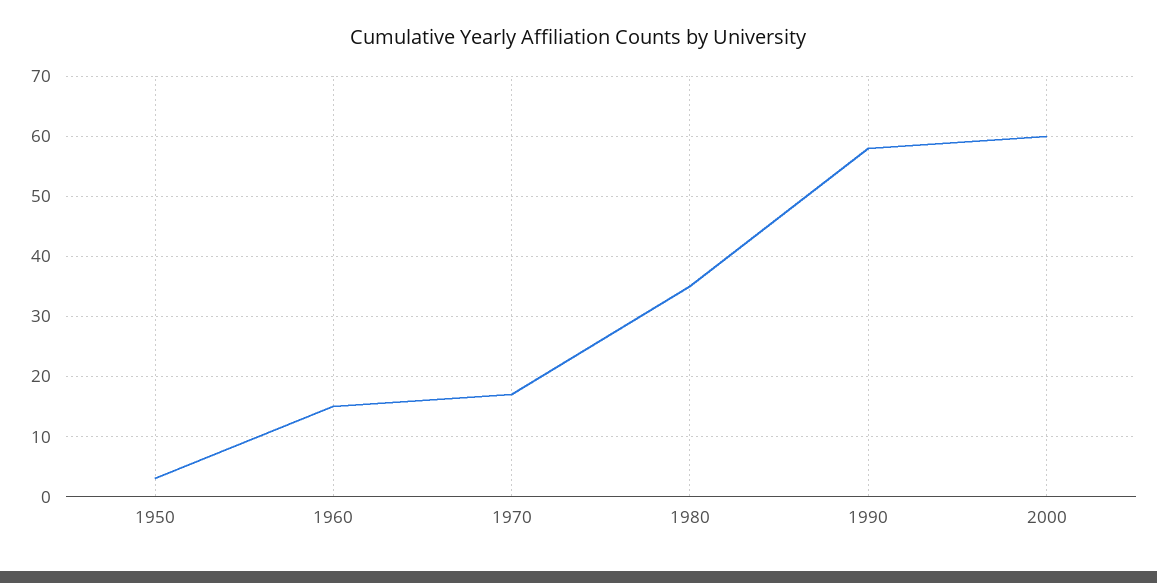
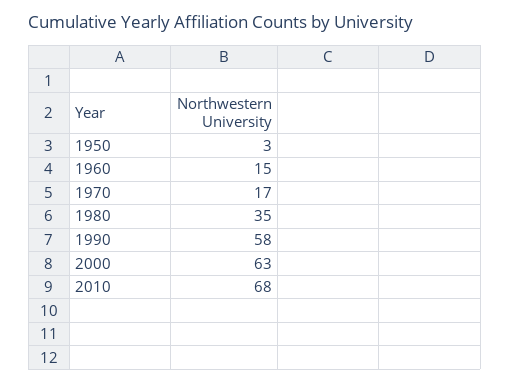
2000: 60 -> 63
2010: none -> 68

